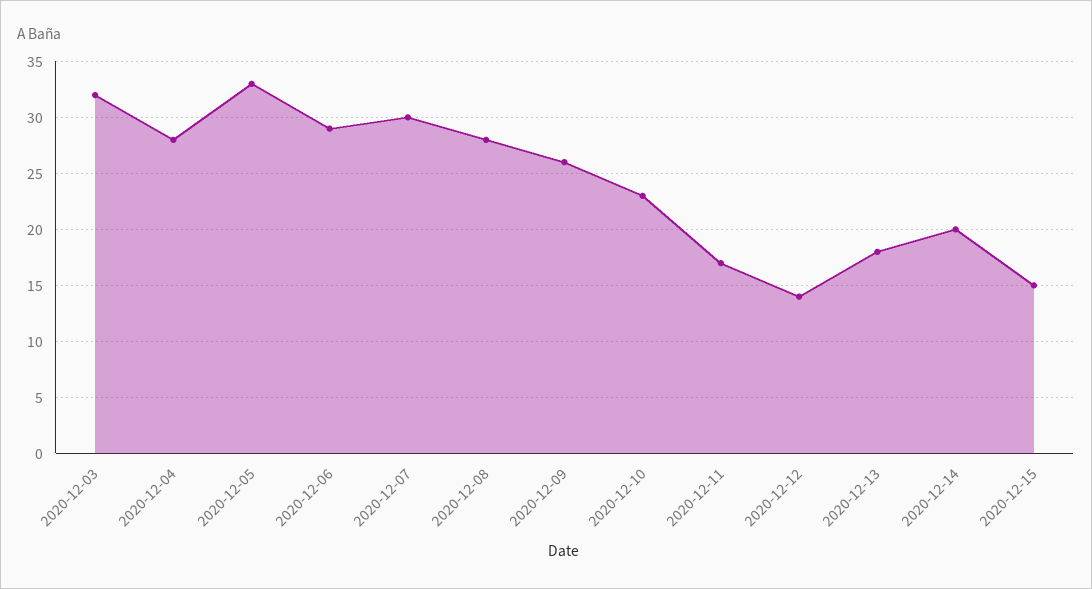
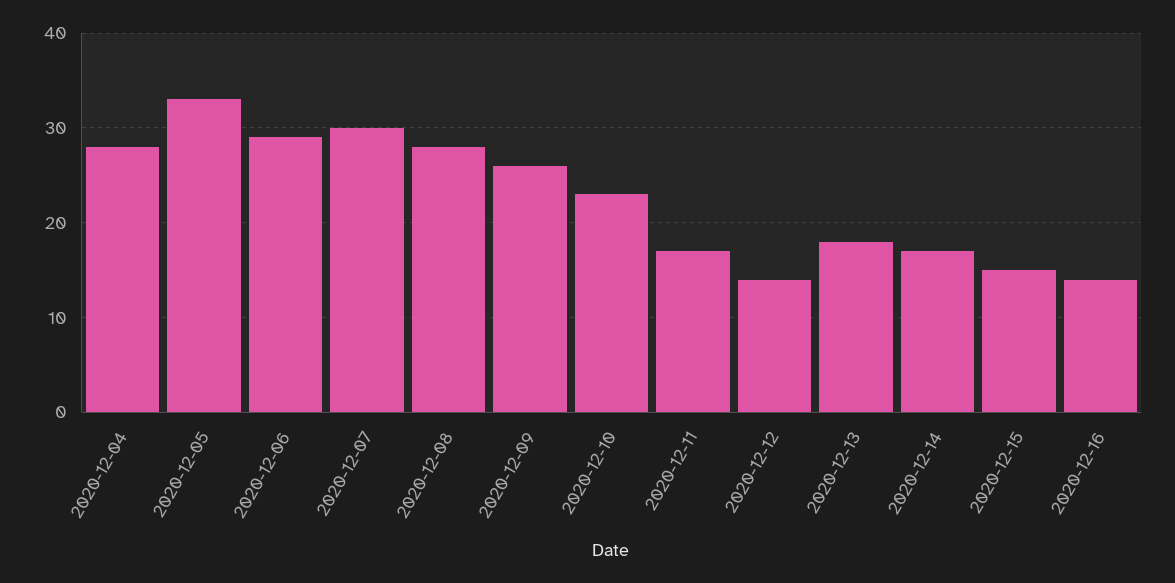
2020-12-03: 32 -> none
2020-12-14: 20 -> 17
2020-12-16: none -> 14

